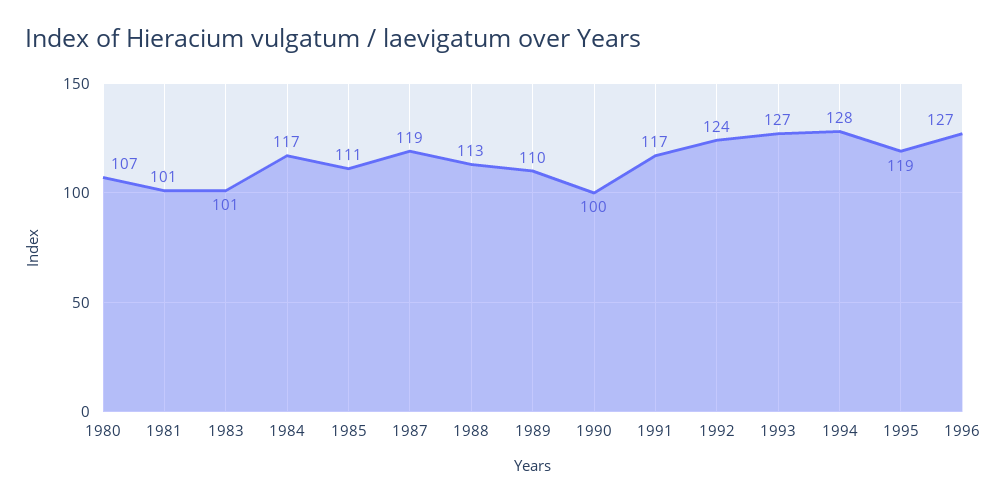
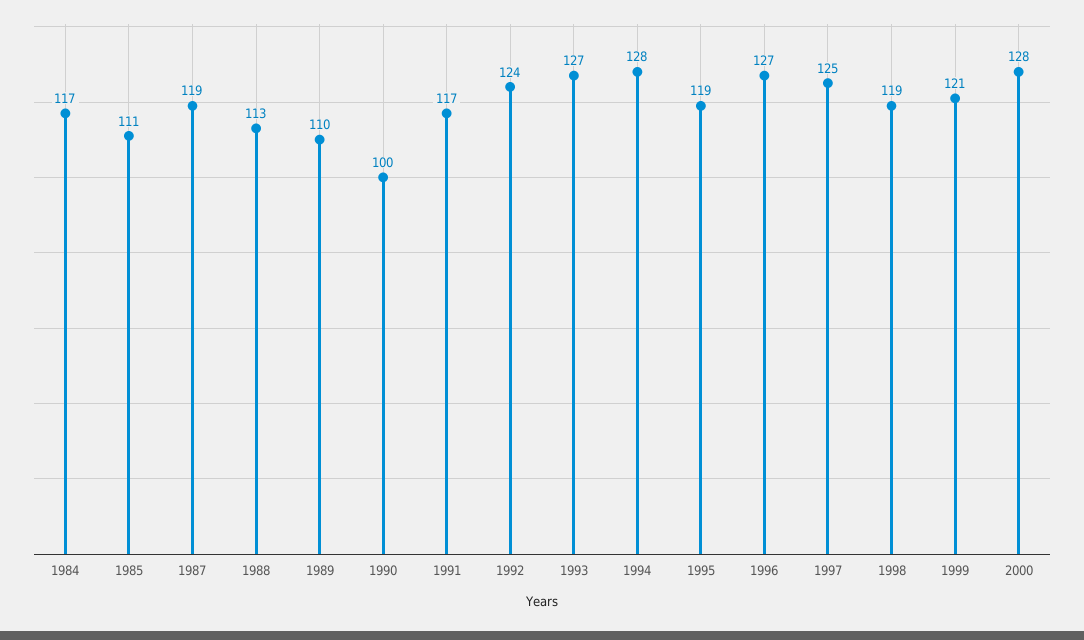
1980: 107 -> none
1981: 101 -> none
1983: 101 -> none
1997: none -> 125
1998: none -> 119
1999: none -> 121
2000: none -> 128

